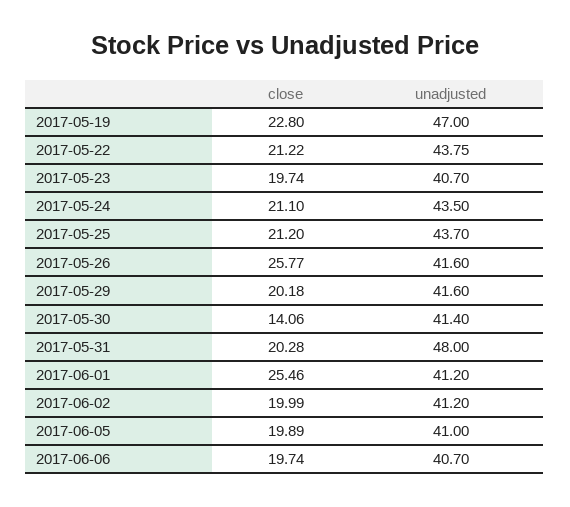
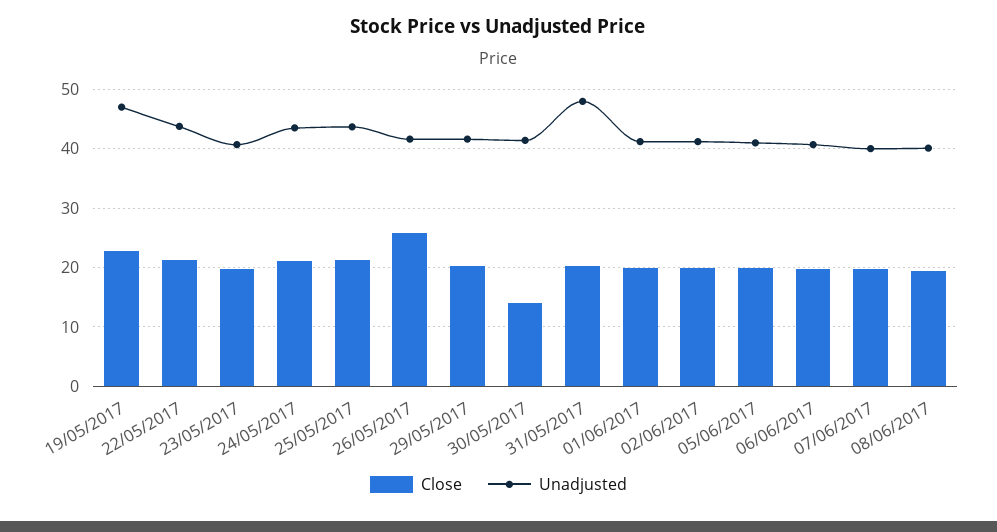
close, 2017-06-01: 25.46 -> 20
close, 07/06/2017: none -> 20
unadjusted, 07/06/2017: none -> 40
close, 08/06/2017: none -> 20
unadjusted, 08/06/2017: none -> 40

